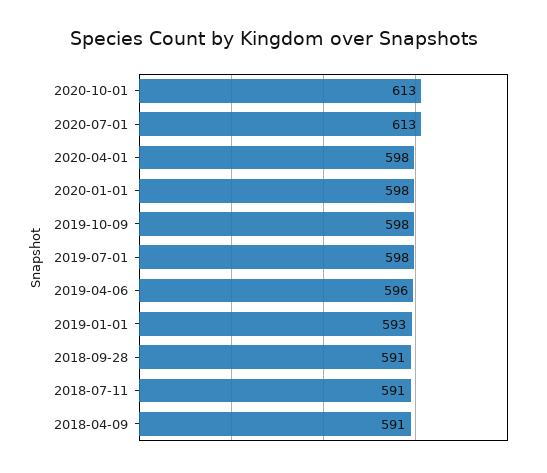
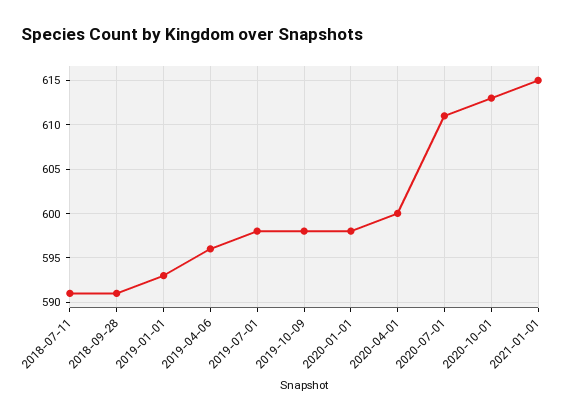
2020-07-01: 613 -> 611
2020-04-01: 598 -> 600
2018-04-09: 591 -> none
2021-01-01: none -> 615

